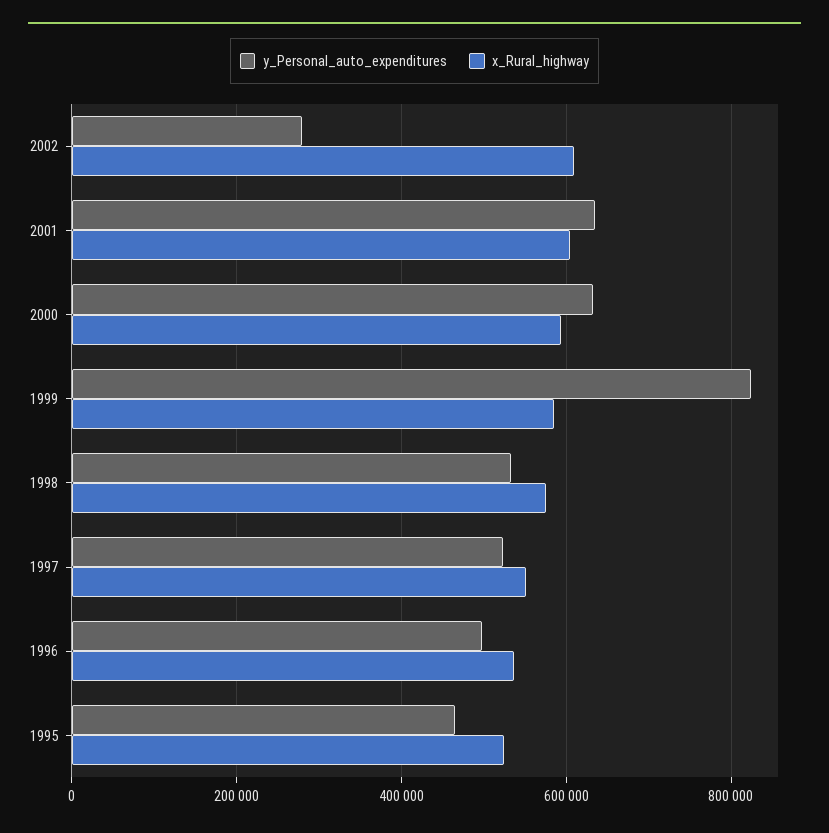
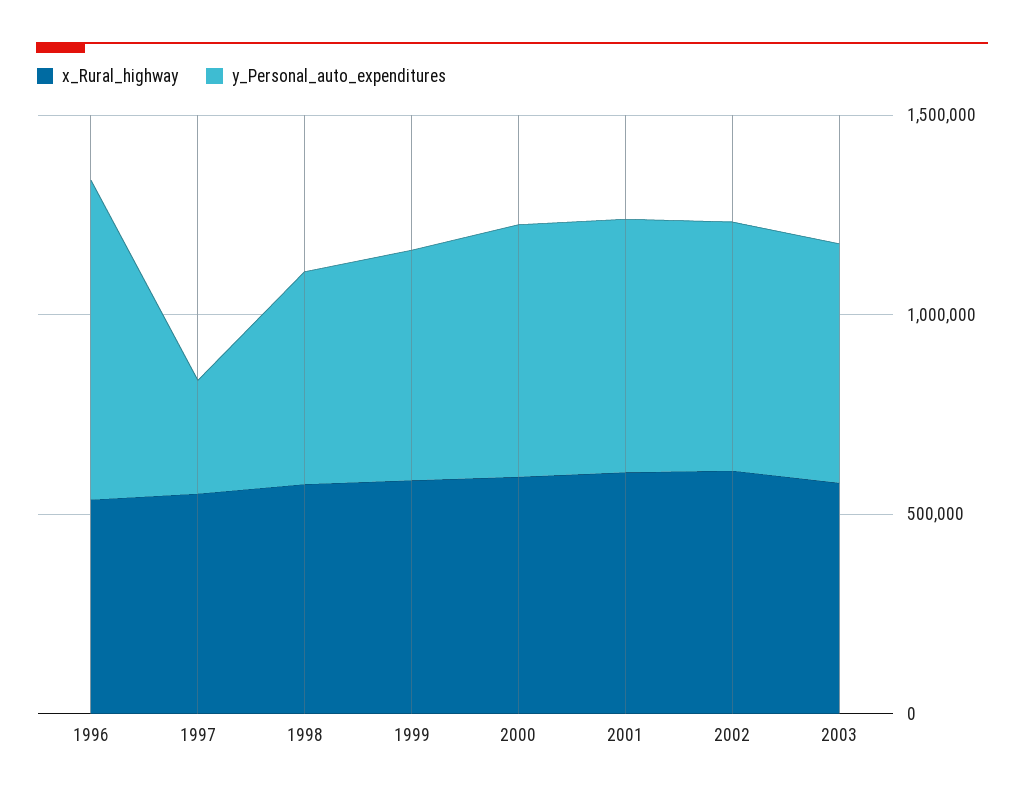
y_Personal_auto_expenditures, 2002: 280000 -> 600000
y_Personal_auto_expenditures, 1999: 820000 -> 600000
y_Personal_auto_expenditures, 1997: 520000 -> 300000
y_Personal_auto_expenditures, 1996: 500000 -> 800000
y_Personal_auto_expenditures, 1995: 460000 -> none
x_Rural_highway, 1995: 520000 -> none
x_Rural_highway, 2003: none -> 600000
y_Personal_auto_expenditures, 2003: none -> 600000

